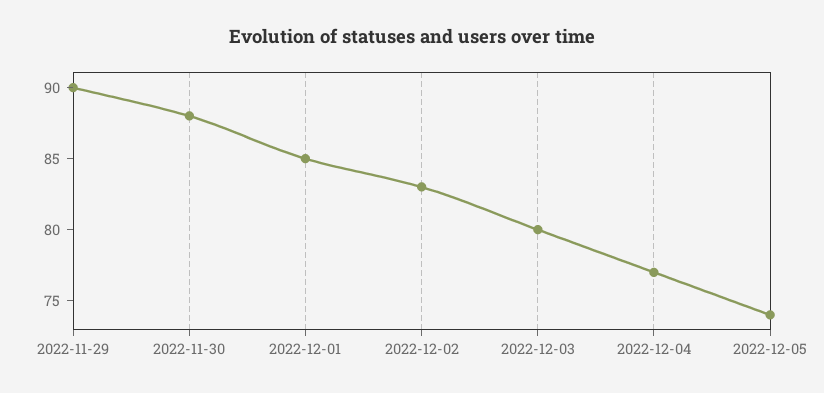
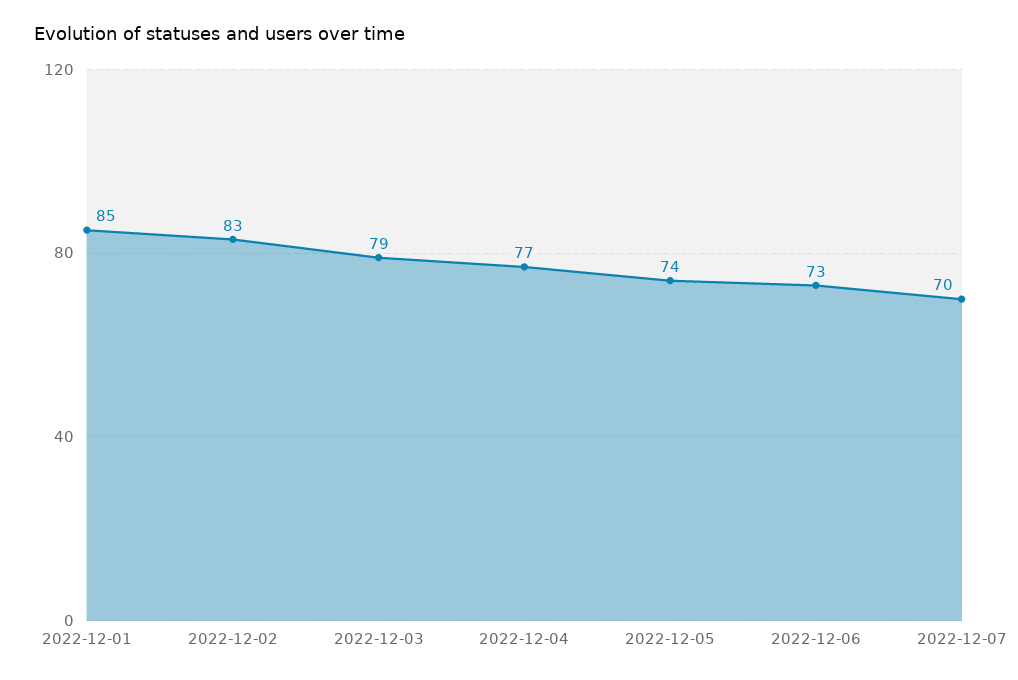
2022-11-29: 90 -> none
2022-11-30: 88 -> none
2022-12-03: 80 -> 79
2022-12-06: none -> 73
2022-12-07: none -> 70

